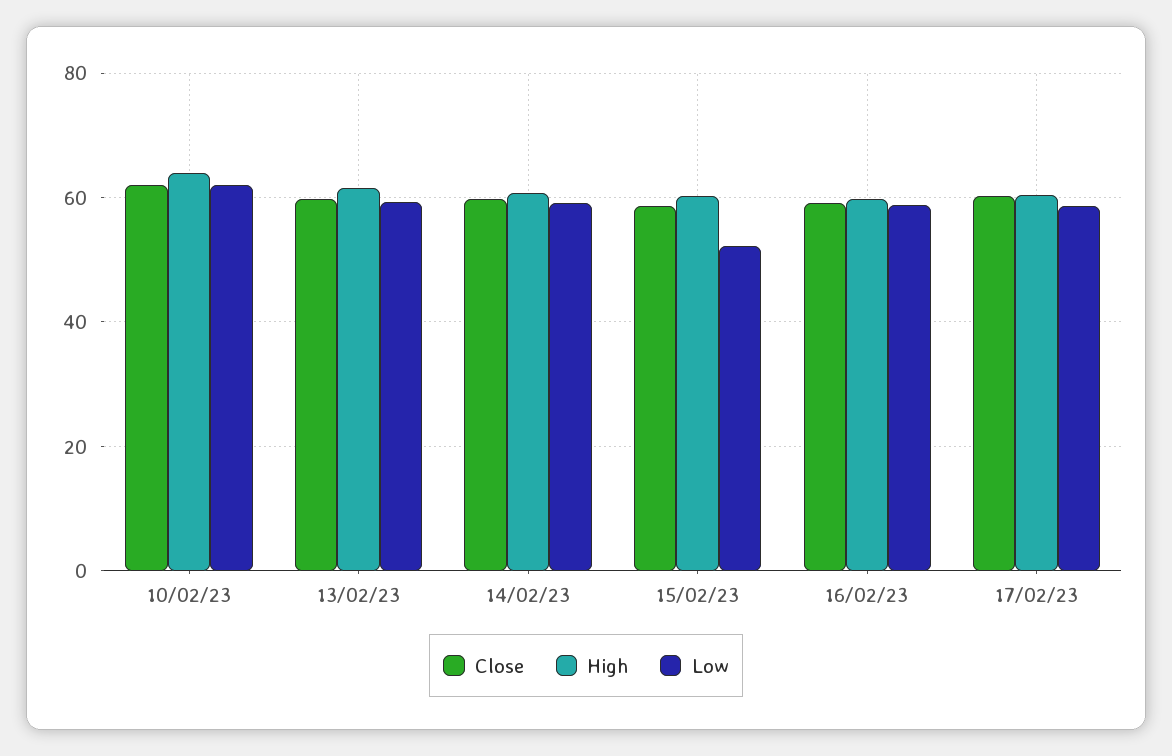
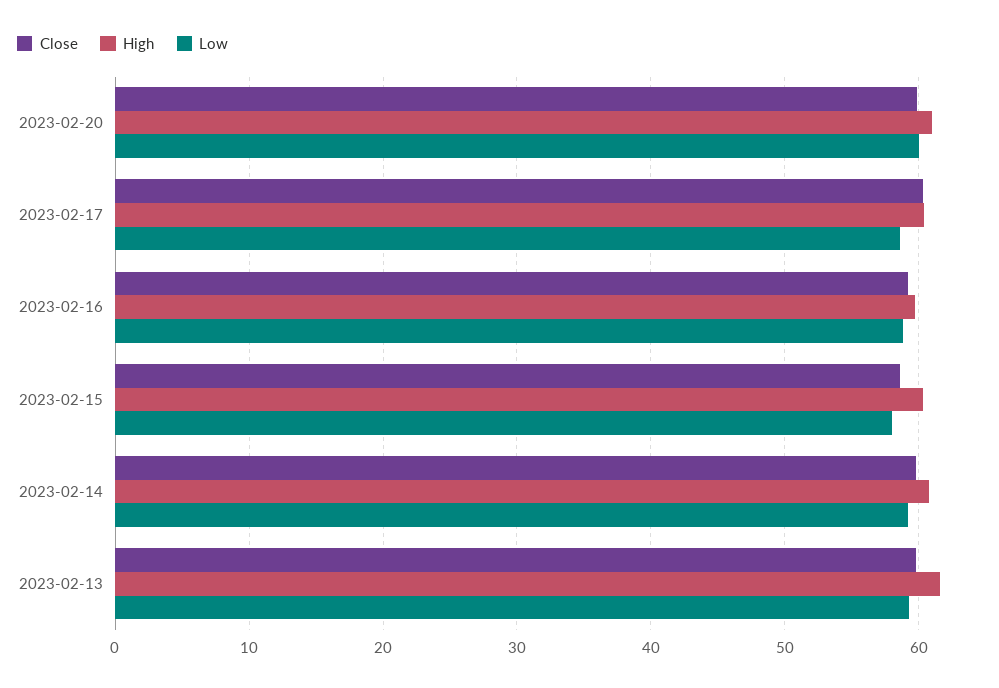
Close, 10/02/23: 62 -> none
High, 10/02/23: 64 -> none
Low, 10/02/23: 62 -> none
Low, 15/02/23: 52 -> 58
Close, 2023-02-20: none -> 60
High, 2023-02-20: none -> 61
Low, 2023-02-20: none -> 60

